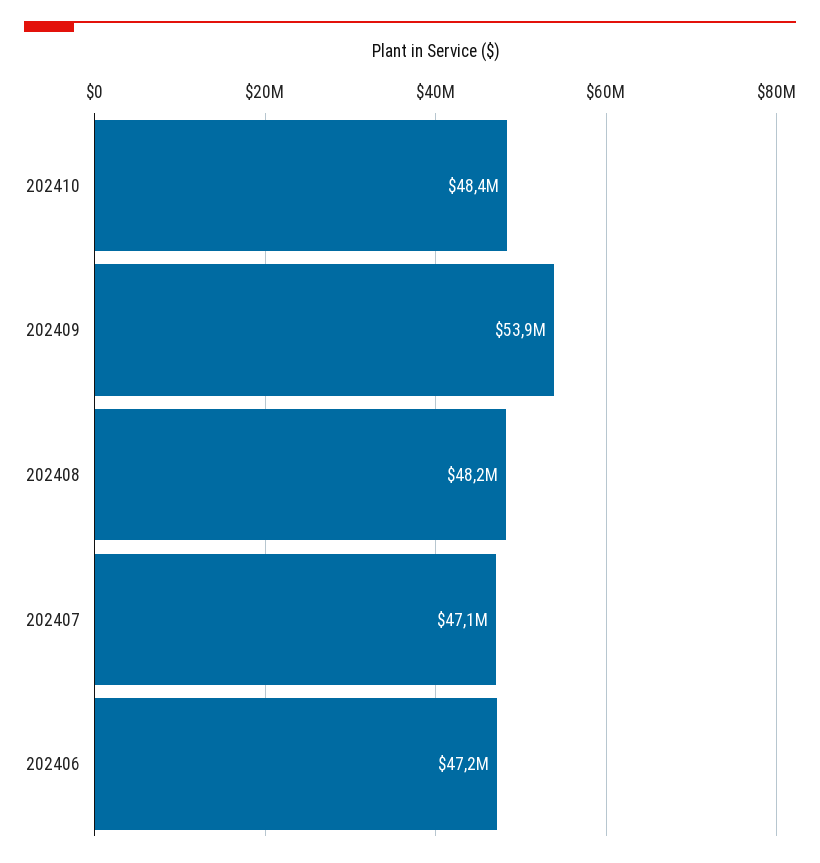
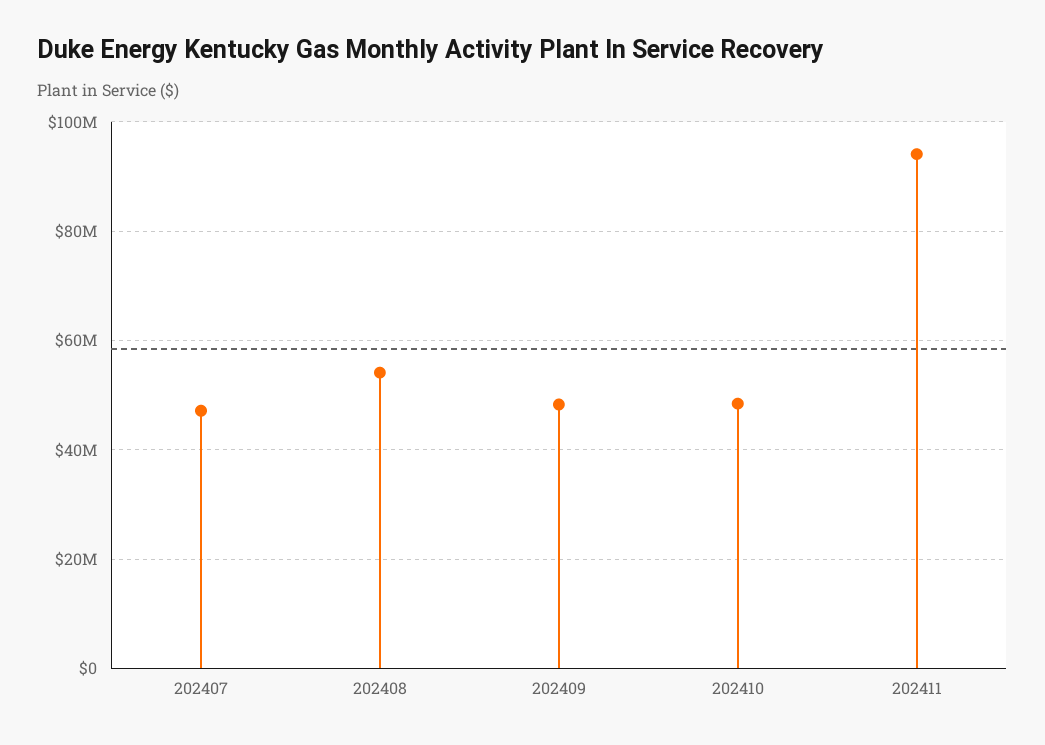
202409: 53900000 -> 48000000
202408: 48200000 -> 54000000
202406: 47200000 -> none
202411: none -> 94000000

